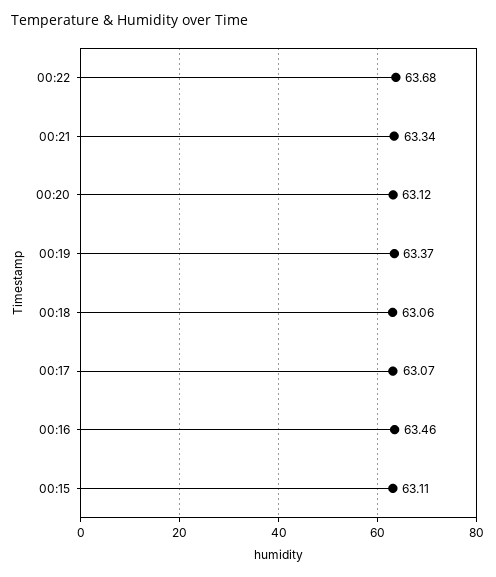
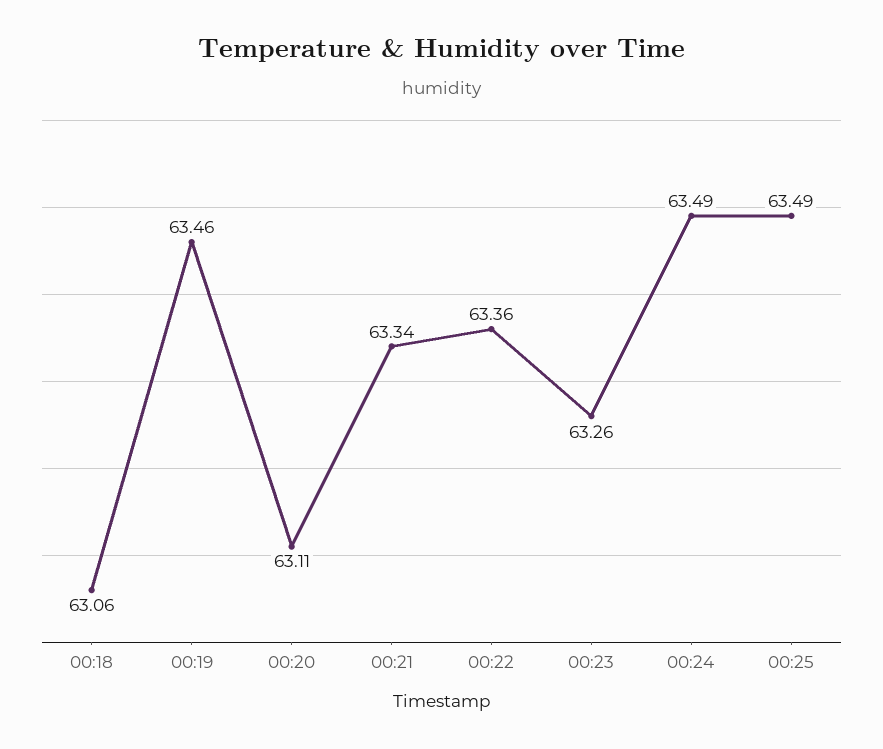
00:22: 63.68 -> 63.36
00:20: 63.12 -> 63.11
00:19: 63.37 -> 63.46
00:17: 63.07 -> none
00:16: 63.46 -> none
00:15: 63.11 -> none
00:23: none -> 63.26
00:24: none -> 63.49
00:25: none -> 63.49

